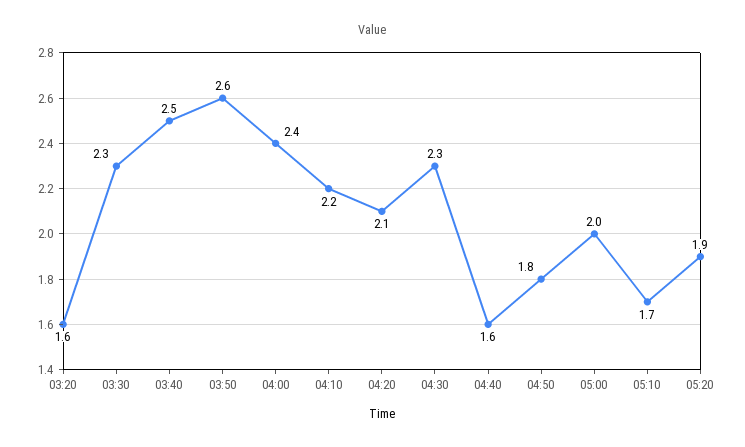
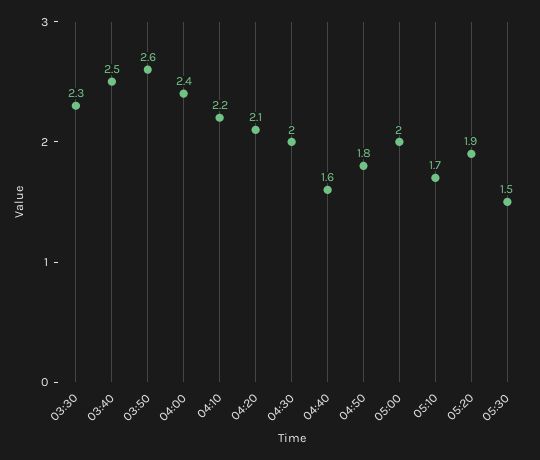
03:20: 1.6 -> none
04:30: 2.3 -> 2
05:30: none -> 1.5

